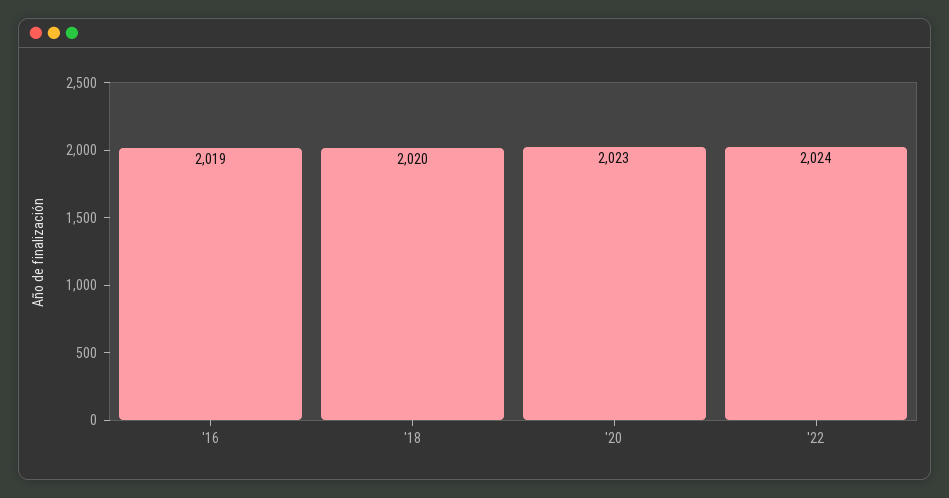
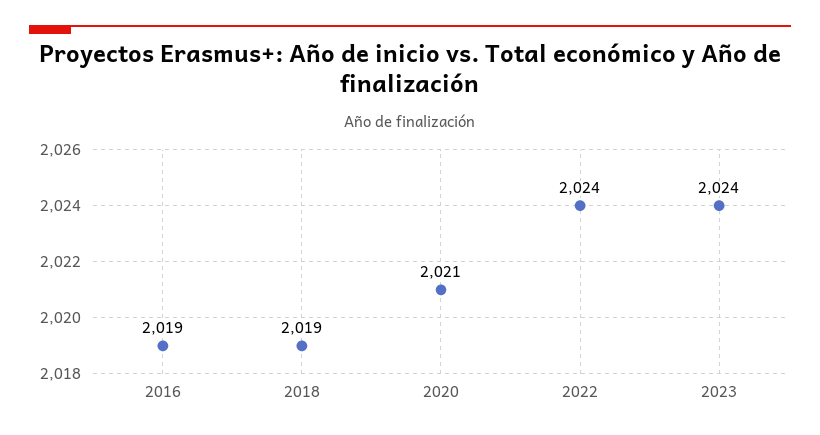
'18: 2020 -> 2019
'20: 2023 -> 2021
2023: none -> 2024

